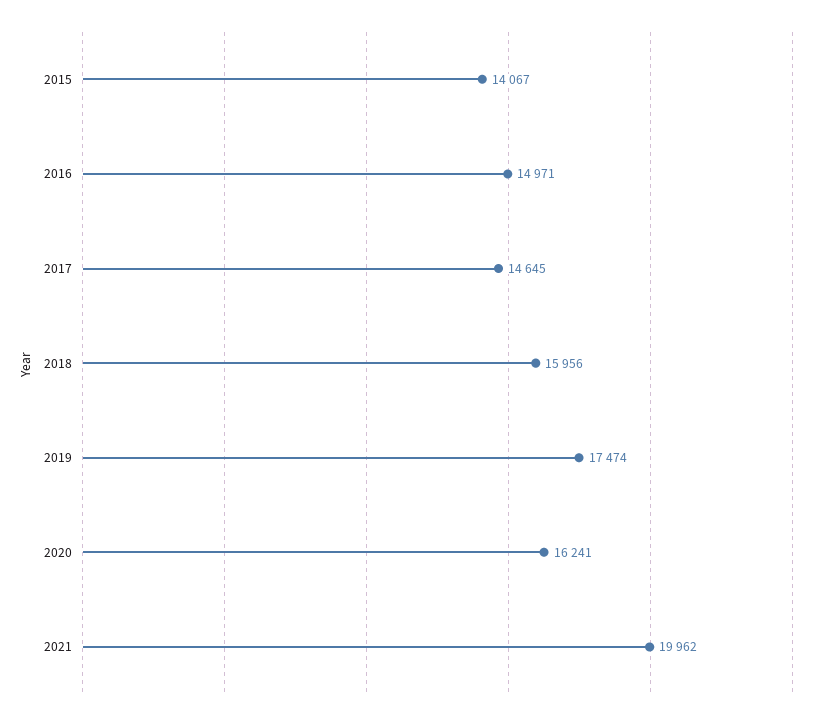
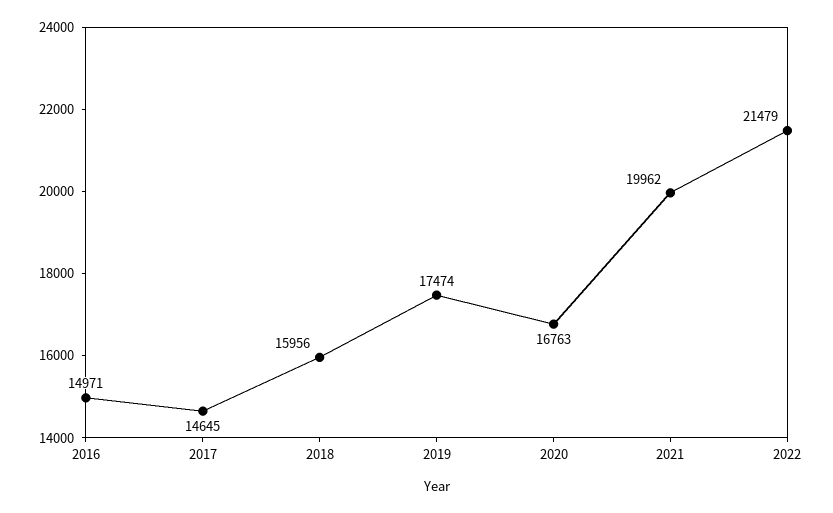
2015: 14067 -> none
2020: 16241 -> 16763
2022: none -> 21479

